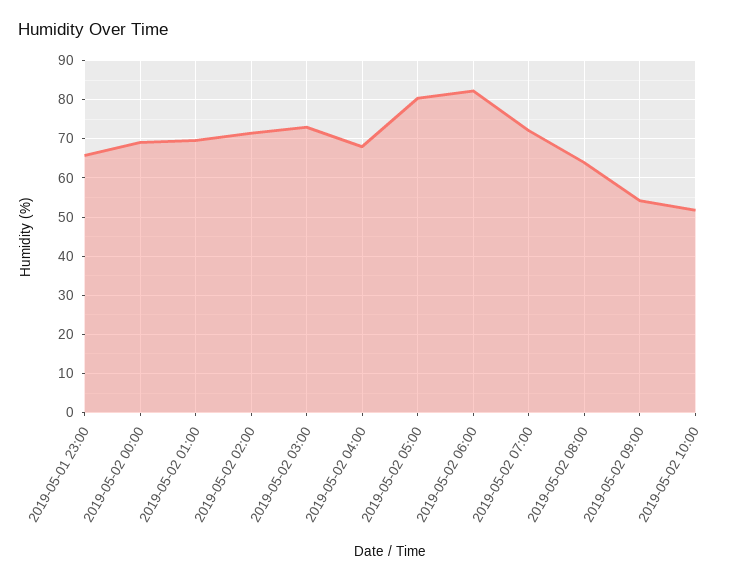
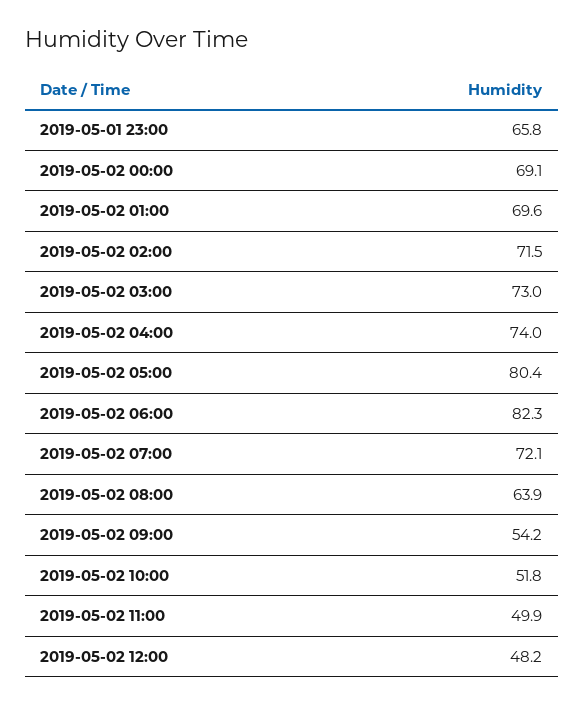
2019-05-02 04:00: 68 -> 74
2019-05-02 11:00: none -> 49.9
2019-05-02 12:00: none -> 48.2

